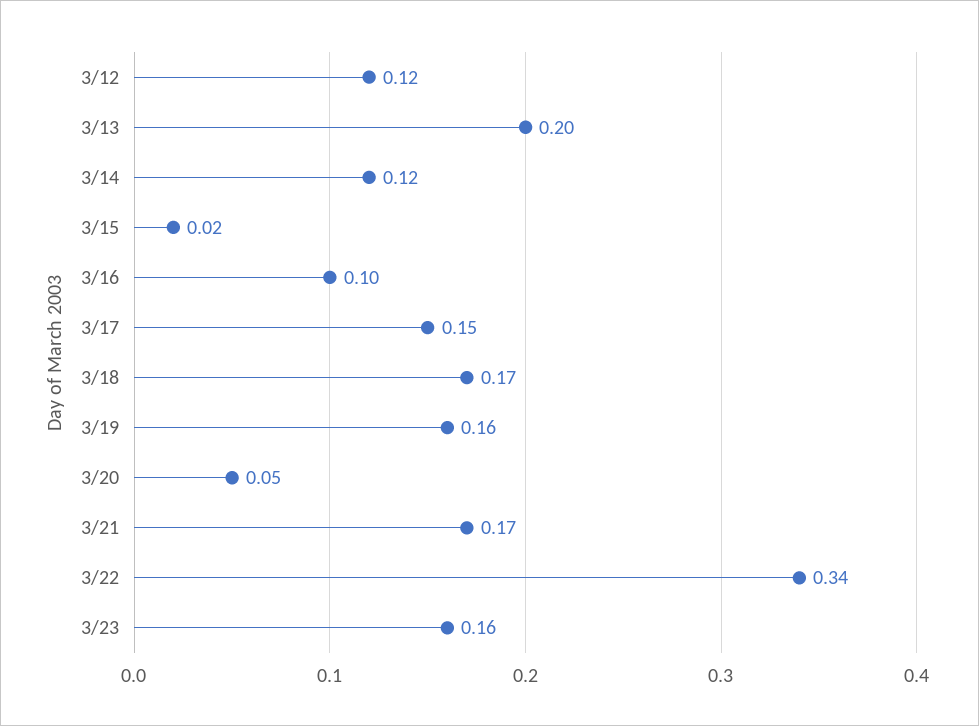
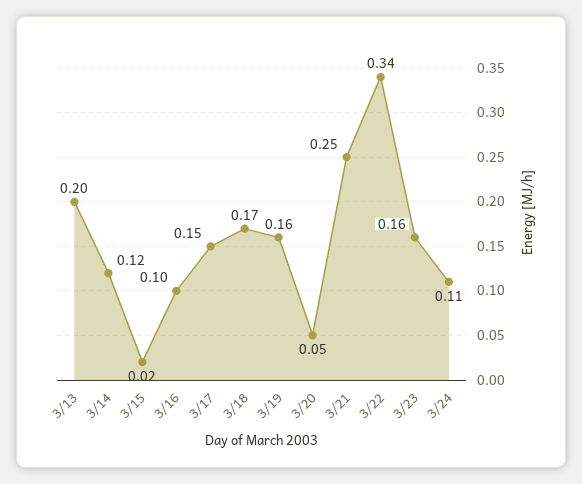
3/12: 0.12 -> none
3/21: 0.17 -> 0.25
3/24: none -> 0.11

